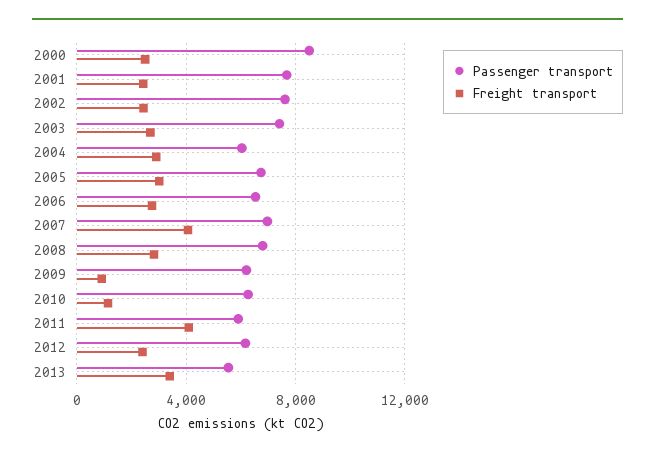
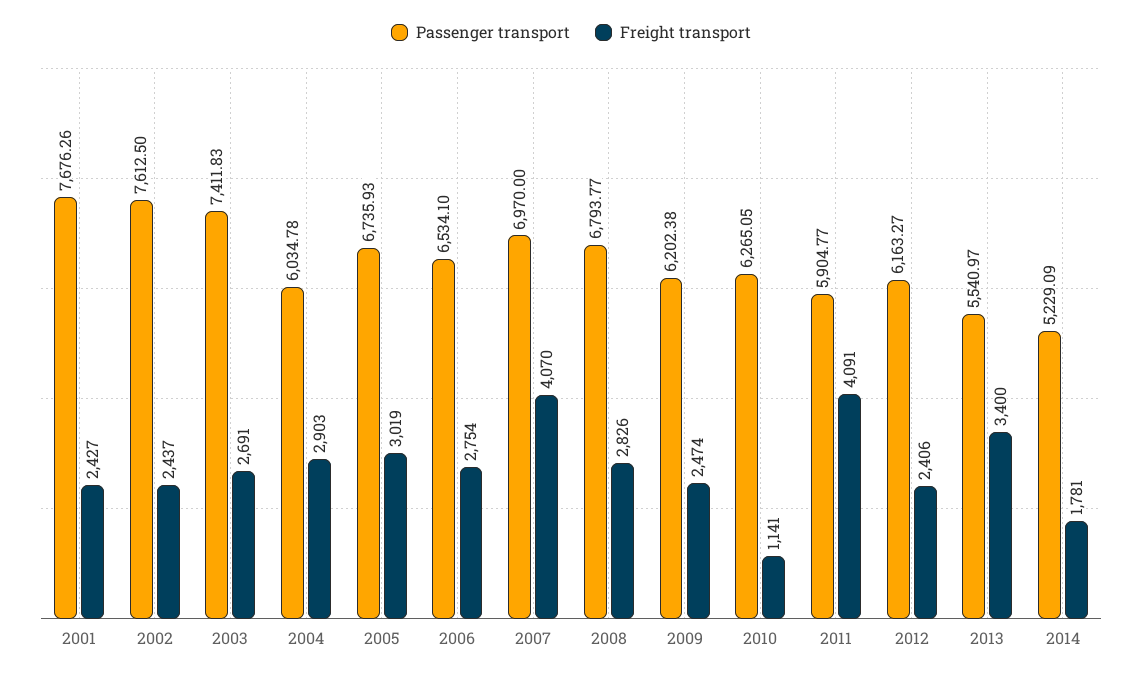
Passenger transport, 2000: 8500 -> none
Freight transport, 2000: 2500 -> none
Freight transport, 2009: 1000 -> 2474
Passenger transport, 2014: none -> 5229.09
Freight transport, 2014: none -> 1781

